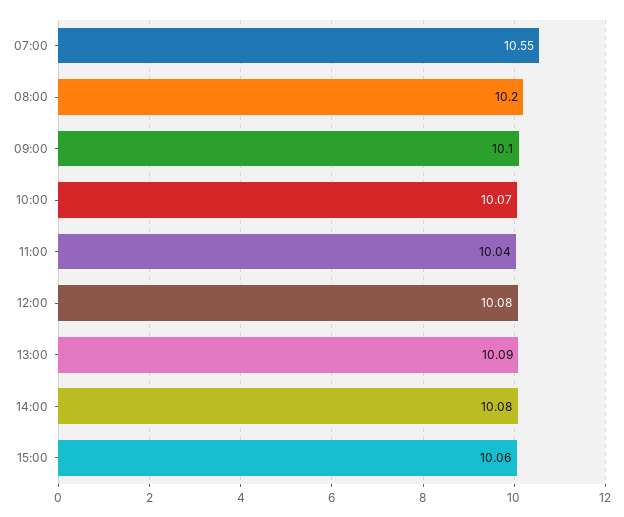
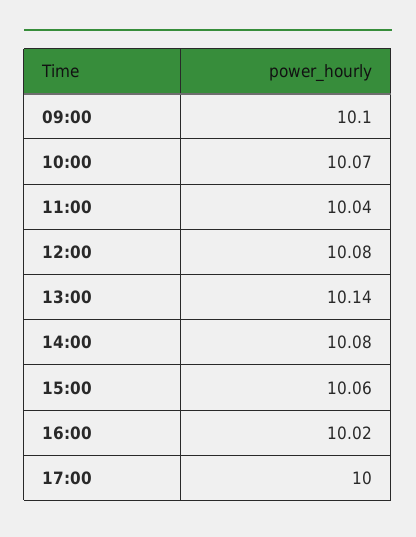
07:00: 10.55 -> none
08:00: 10.2 -> none
13:00: 10.09 -> 10.14
16:00: none -> 10.02
17:00: none -> 10

